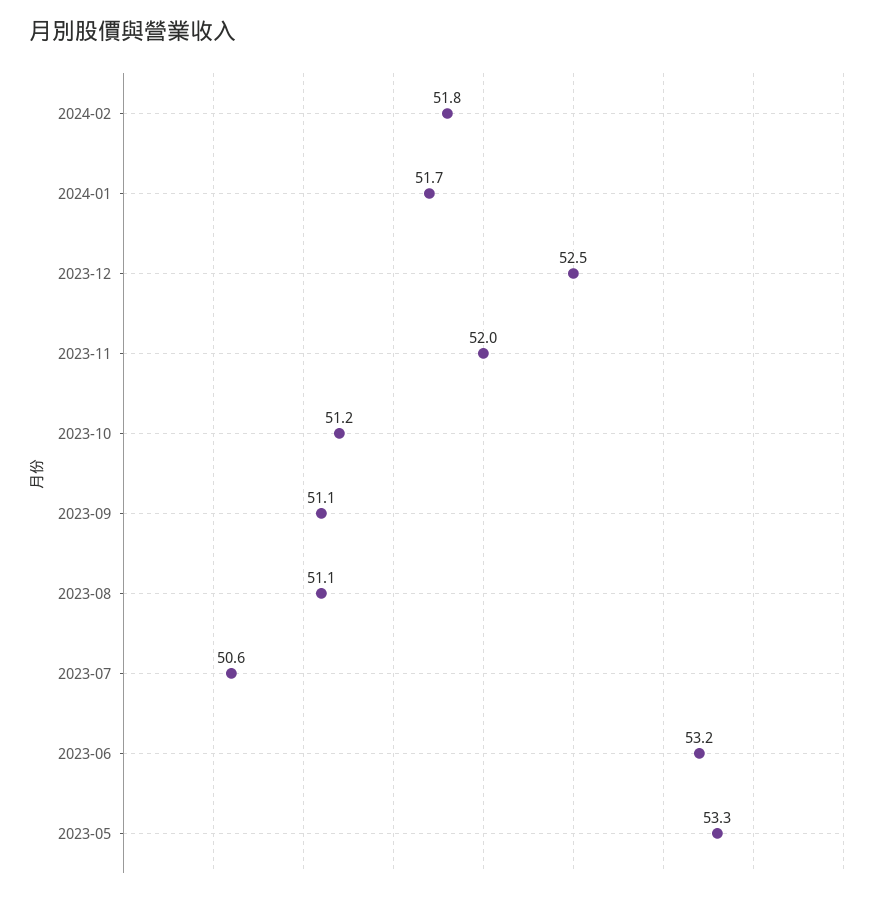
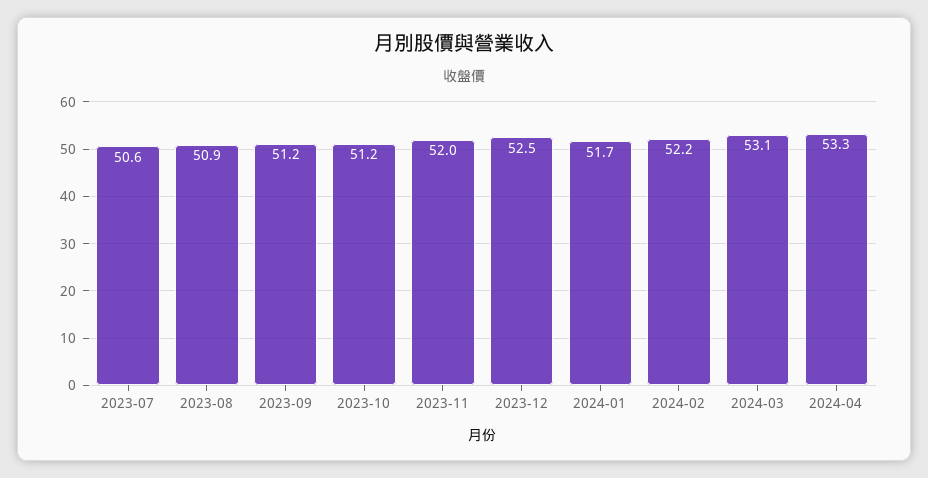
2024-02: 51.8 -> 52.2
2023-09: 51.1 -> 51.2
2023-08: 51.1 -> 50.9
2023-06: 53.2 -> none
2023-05: 53.3 -> none
2024-03: none -> 53.1
2024-04: none -> 53.3

